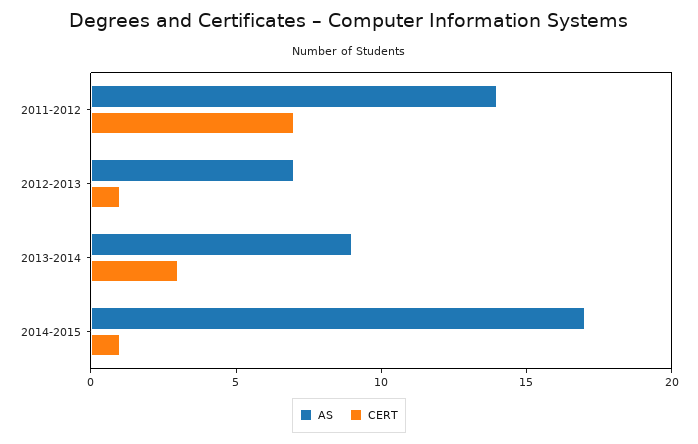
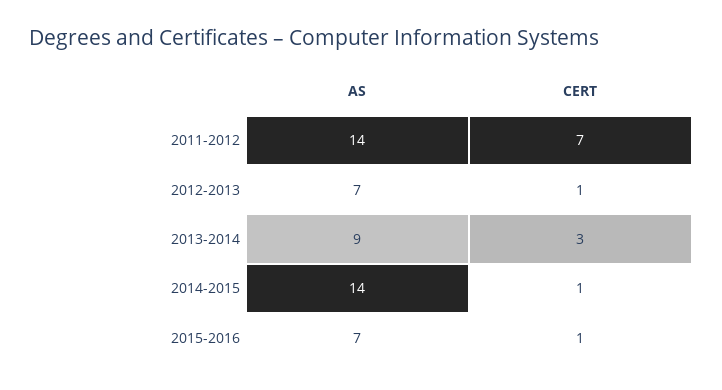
AS, 2014-2015: 17 -> 14
AS, 2015-2016: none -> 7
CERT, 2015-2016: none -> 1

